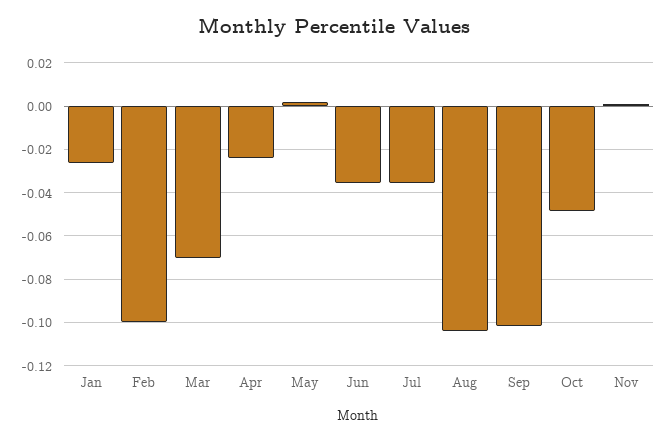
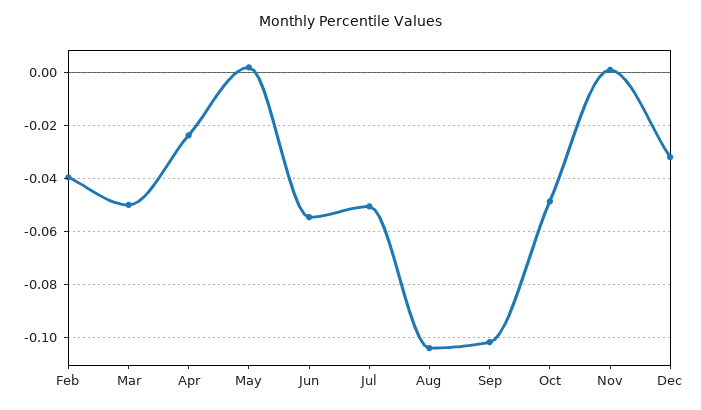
Jan: -0.025 -> none
Feb: -0.1 -> -0.04
Mar: -0.07 -> -0.05
Jun: -0.035 -> -0.055
Jul: -0.035 -> -0.05
Dec: none -> -0.0325

